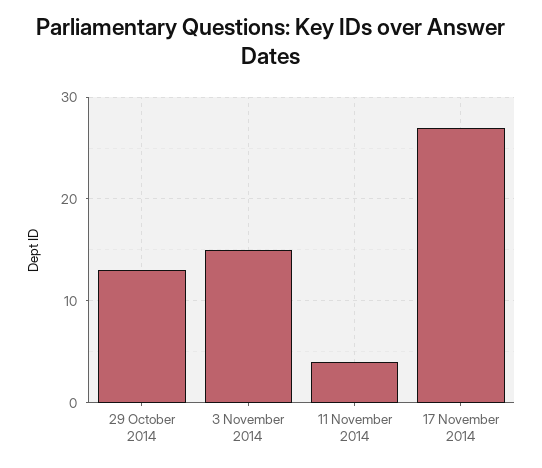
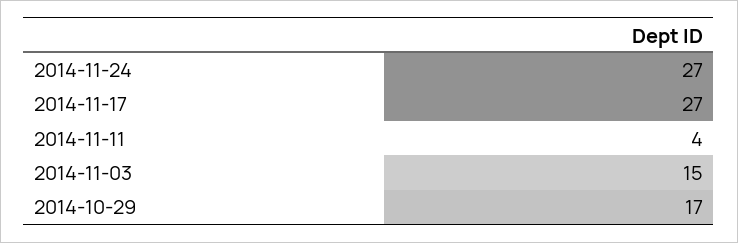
29 October 2014: 13 -> 17
2014-11-24: none -> 27

